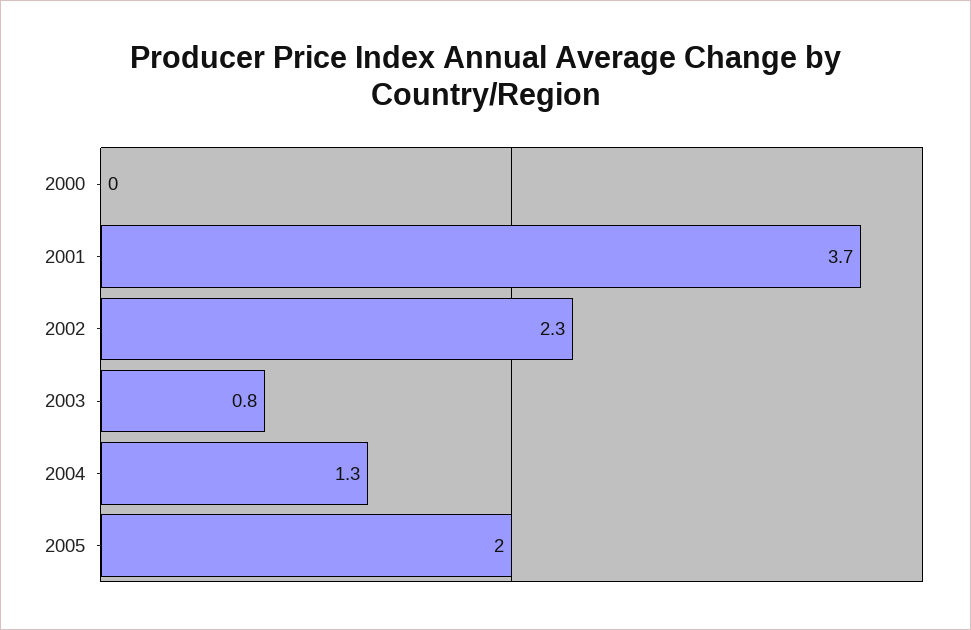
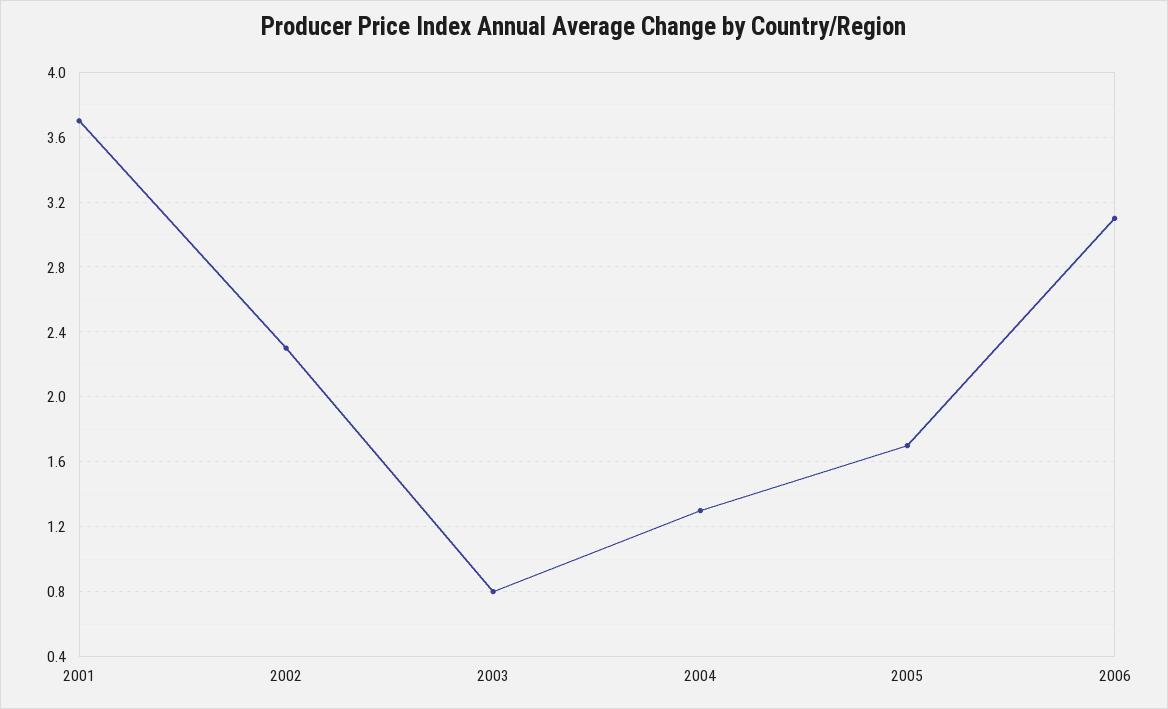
2000: 0 -> none
2005: 2 -> 1.7
2006: none -> 3.1

